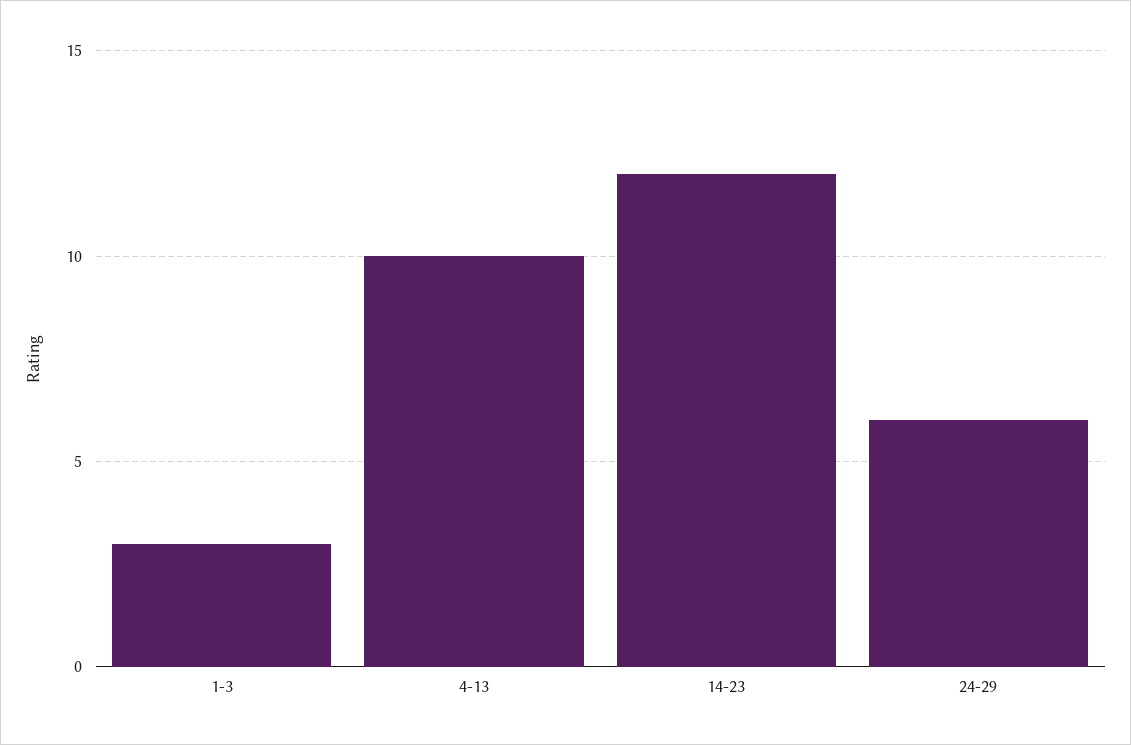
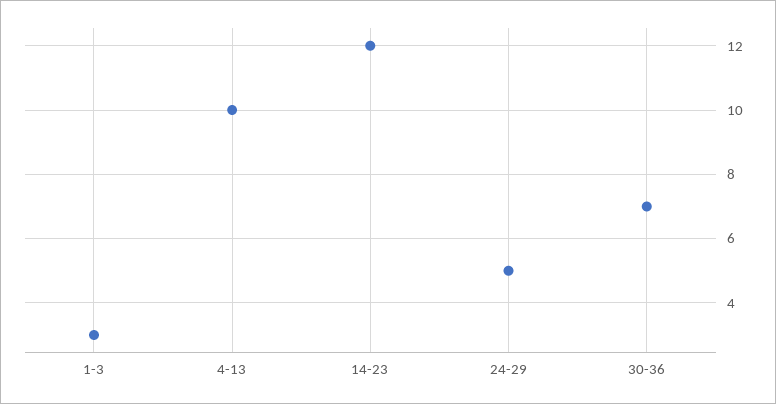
24-29: 6 -> 5
30-36: none -> 7

